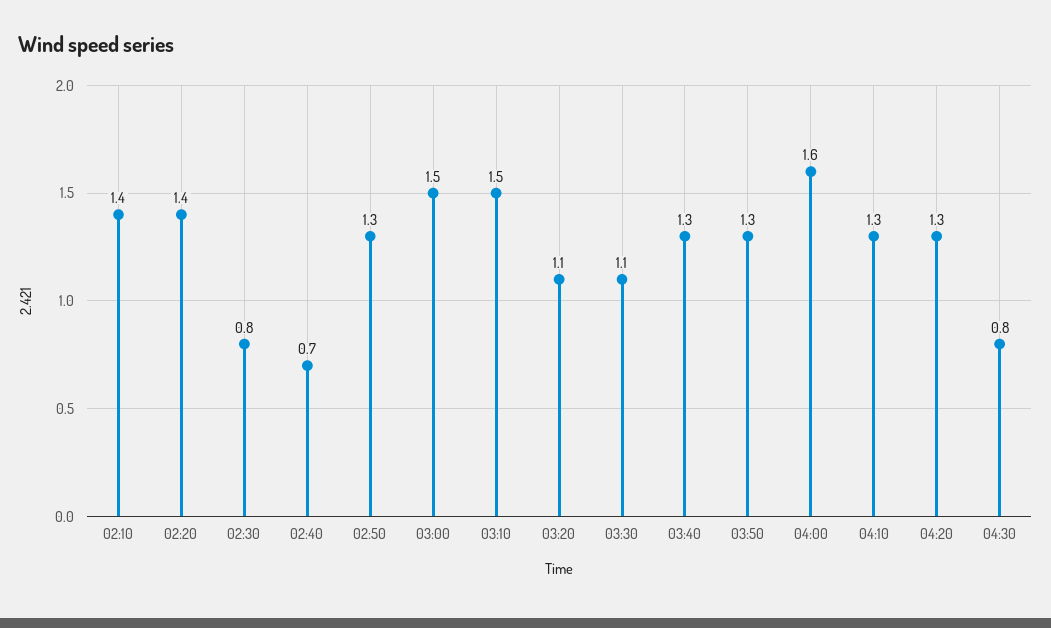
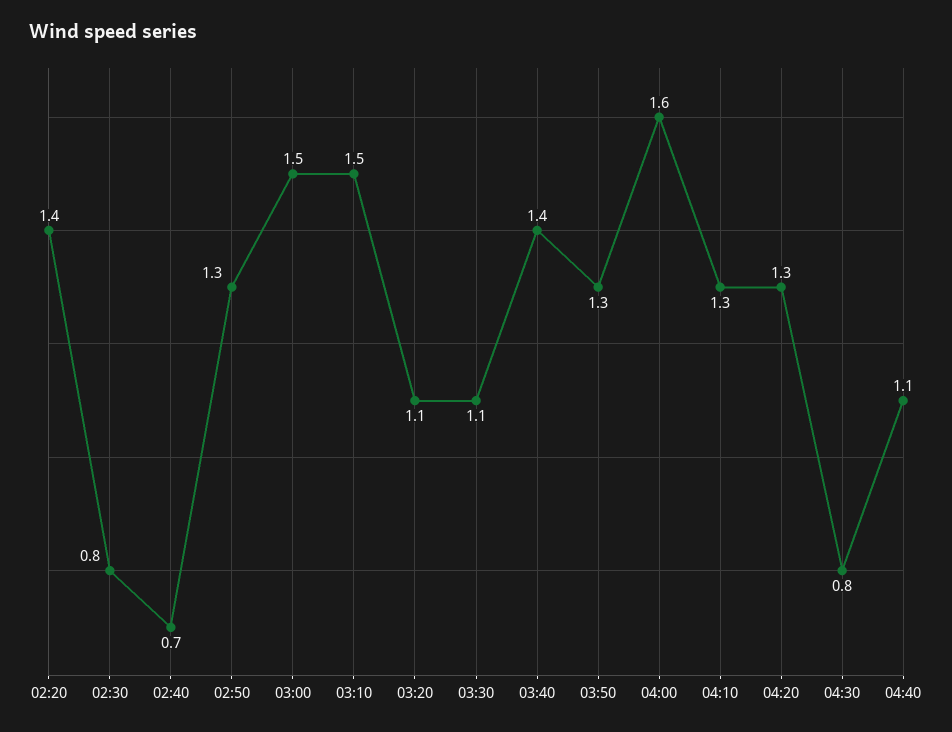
02:10: 1.4 -> none
03:40: 1.3 -> 1.4
04:40: none -> 1.1

